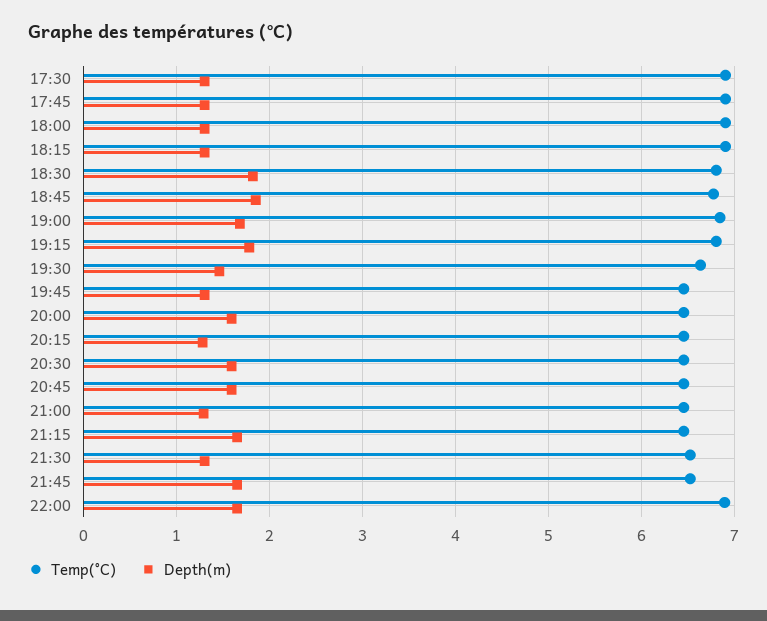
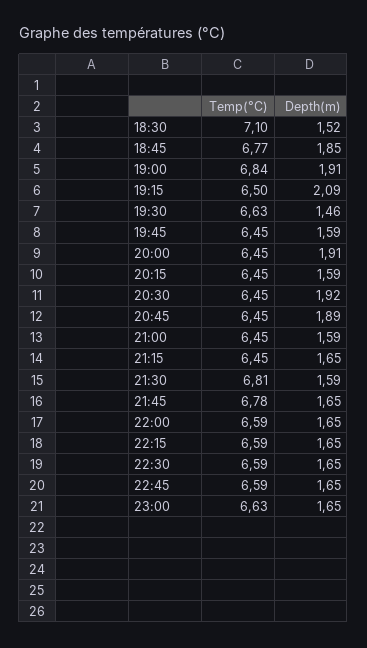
Temp(°C), 17:30: 6.9 -> none
Depth(m), 17:30: 1.3 -> none
Temp(°C), 17:45: 6.9 -> none
Depth(m), 17:45: 1.3 -> none
Temp(°C), 18:00: 6.9 -> none
Depth(m), 18:00: 1.3 -> none
Temp(°C), 18:15: 6.9 -> none
Depth(m), 18:15: 1.3 -> none
Temp(°C), 18:30: 6.8 -> 7.1
Depth(m), 18:30: 1.8 -> 1.52
Depth(m), 19:00: 1.7 -> 1.91
Temp(°C), 19:15: 6.8 -> 6.5
Depth(m), 19:15: 1.8 -> 2.09
Depth(m), 19:45: 1.3 -> 1.59
Depth(m), 20:00: 1.6 -> 1.91
Depth(m), 20:15: 1.3 -> 1.59
Depth(m), 20:30: 1.6 -> 1.92
Depth(m), 20:45: 1.6 -> 1.89
Depth(m), 21:00: 1.3 -> 1.59
Temp(°C), 21:30: 6.5 -> 6.81
Depth(m), 21:30: 1.3 -> 1.59
Temp(°C), 21:45: 6.5 -> 6.78
Temp(°C), 22:00: 6.9 -> 6.59
Temp(°C), 22:15: none -> 6.59
Depth(m), 22:15: none -> 1.65
Temp(°C), 22:30: none -> 6.59
Depth(m), 22:30: none -> 1.65
Temp(°C), 22:45: none -> 6.59
Depth(m), 22:45: none -> 1.65
Temp(°C), 23:00: none -> 6.63
Depth(m), 23:00: none -> 1.65

